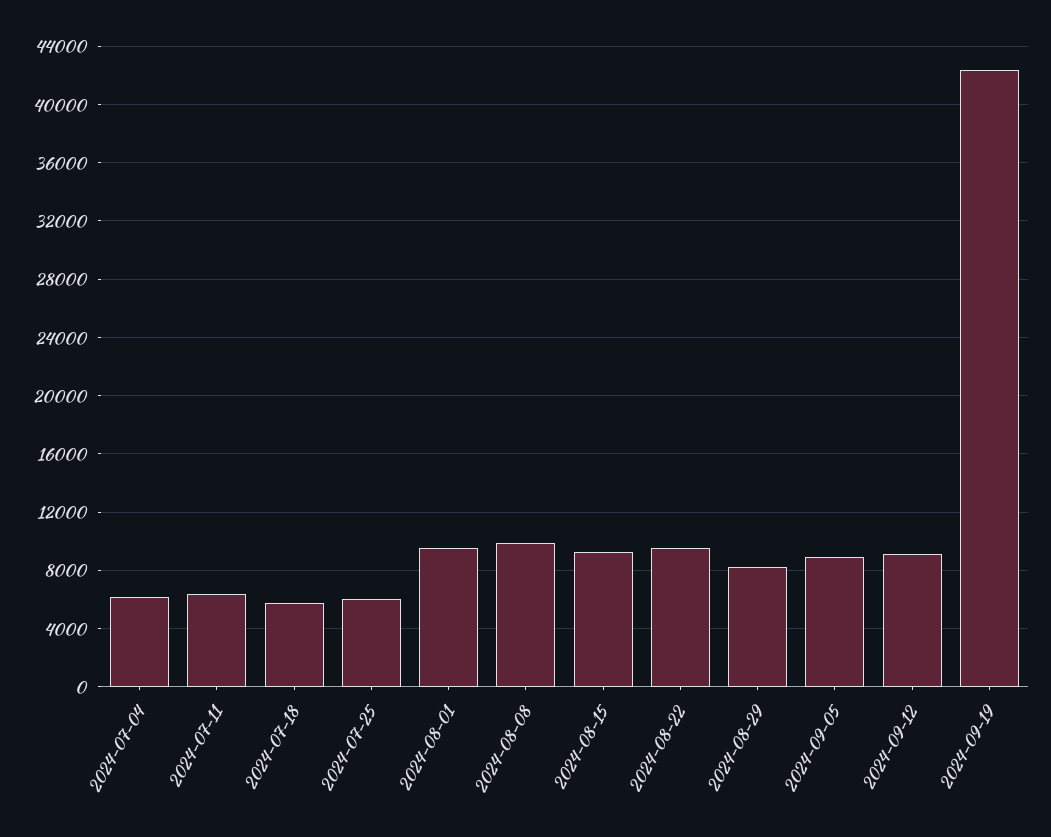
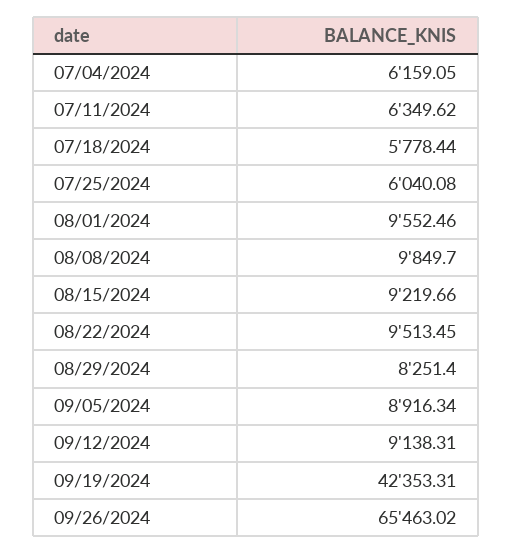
09/26/2024: none -> 65463.02

